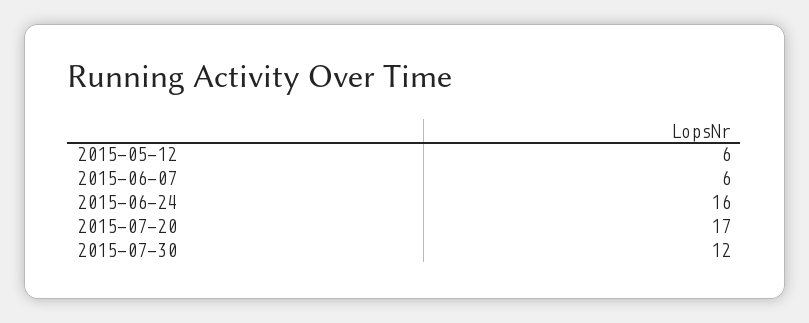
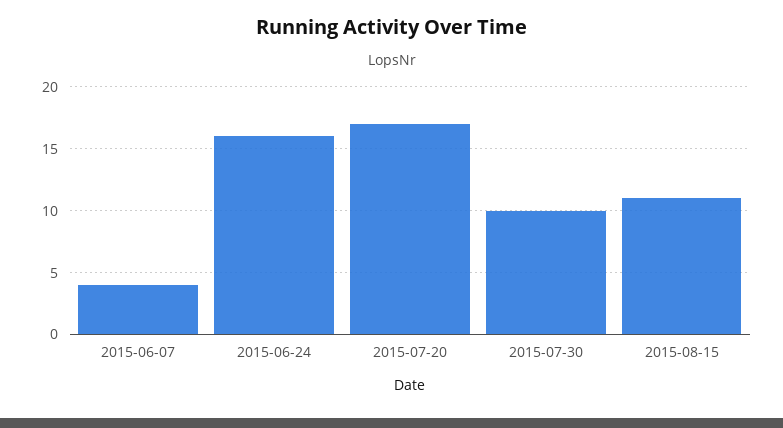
2015-05-12: 6 -> none
2015-06-07: 6 -> 4
2015-07-30: 12 -> 10
2015-08-15: none -> 11

